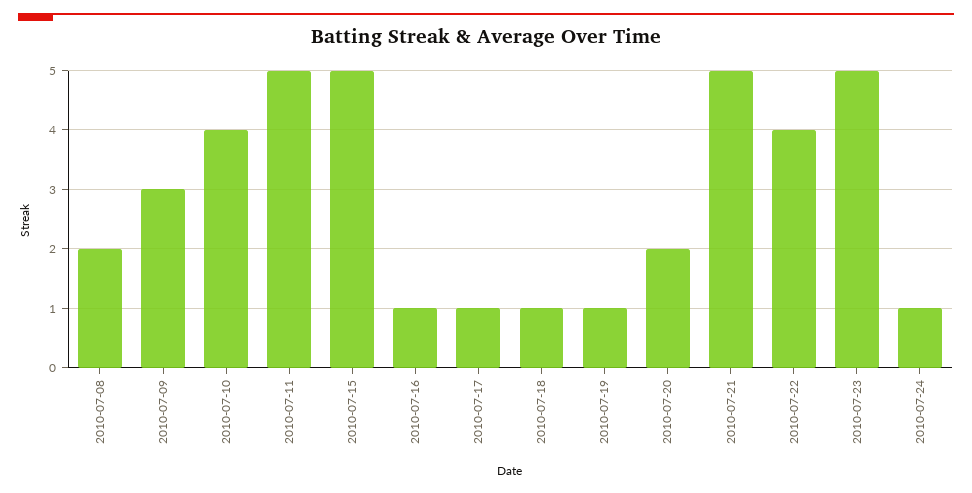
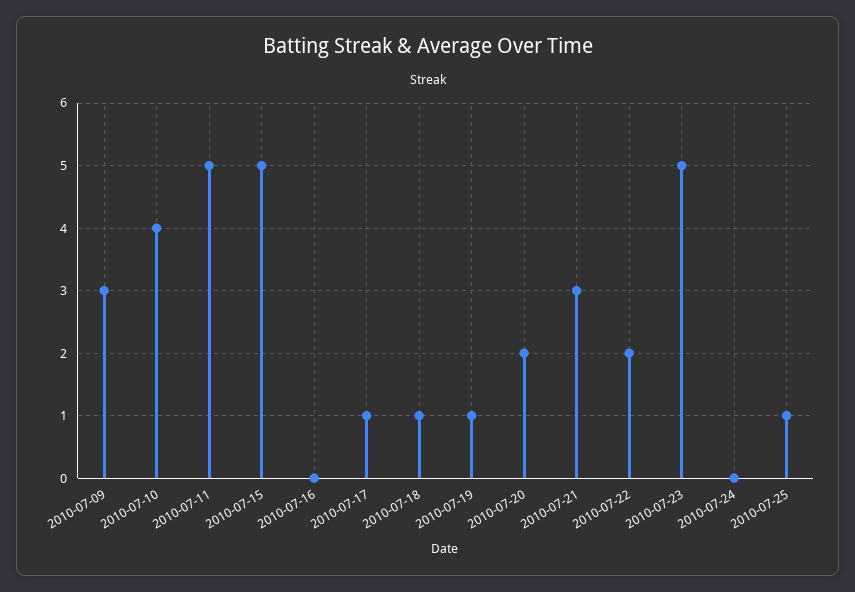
2010-07-08: 2 -> none
2010-07-16: 1 -> 0
2010-07-21: 5 -> 3
2010-07-22: 4 -> 2
2010-07-24: 1 -> 0
2010-07-25: none -> 1

